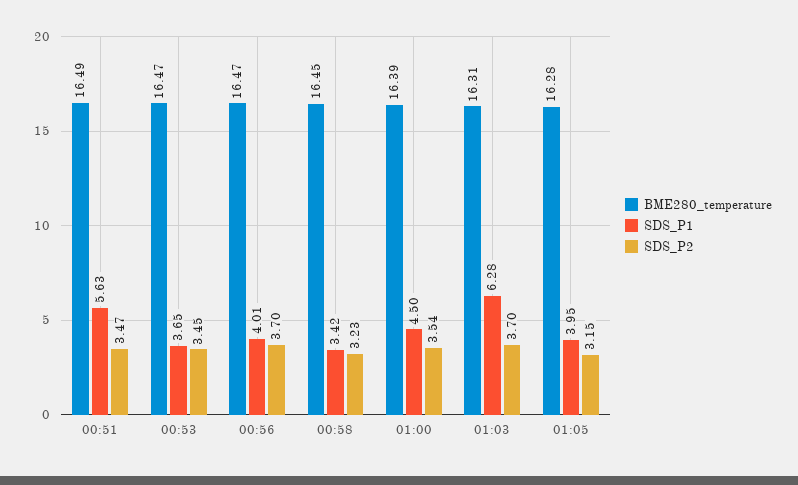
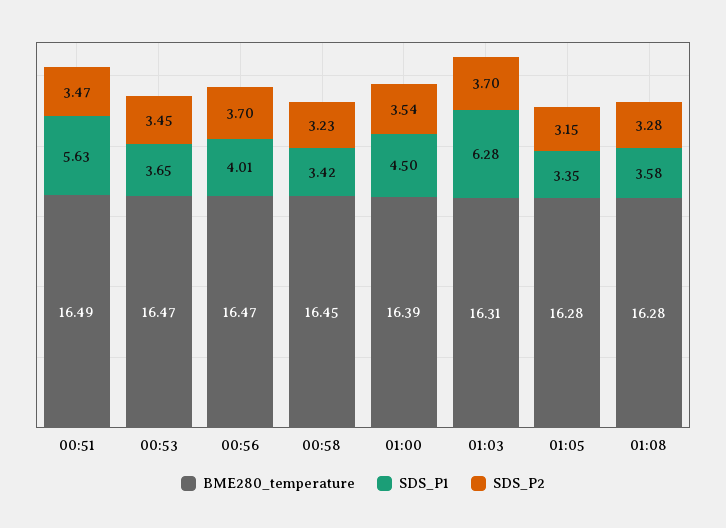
SDS_P1, 01:05: 3.95 -> 3.35
BME280_temperature, 01:08: none -> 16.28
SDS_P1, 01:08: none -> 3.58
SDS_P2, 01:08: none -> 3.28

